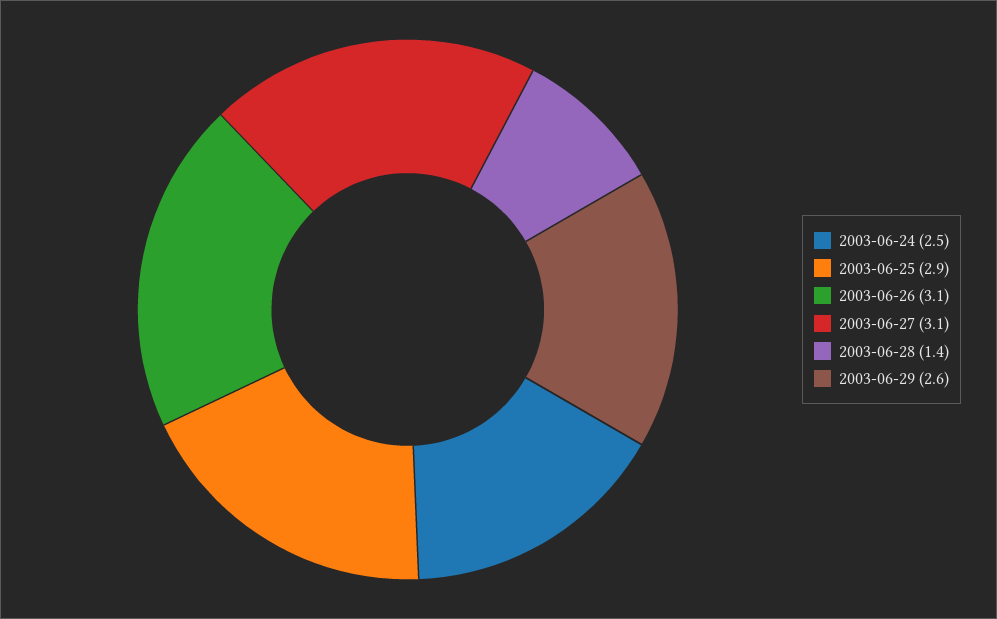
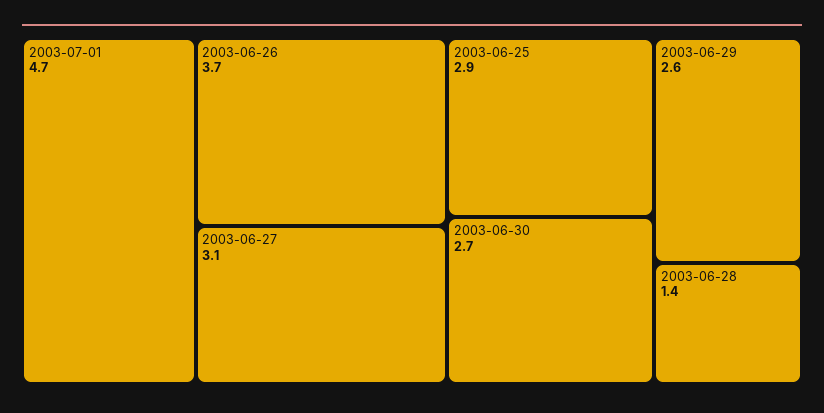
2003-06-24: 2.5 -> none
2003-06-26: 3.1 -> 3.7
2003-07-01: none -> 4.7
2003-06-30: none -> 2.7

